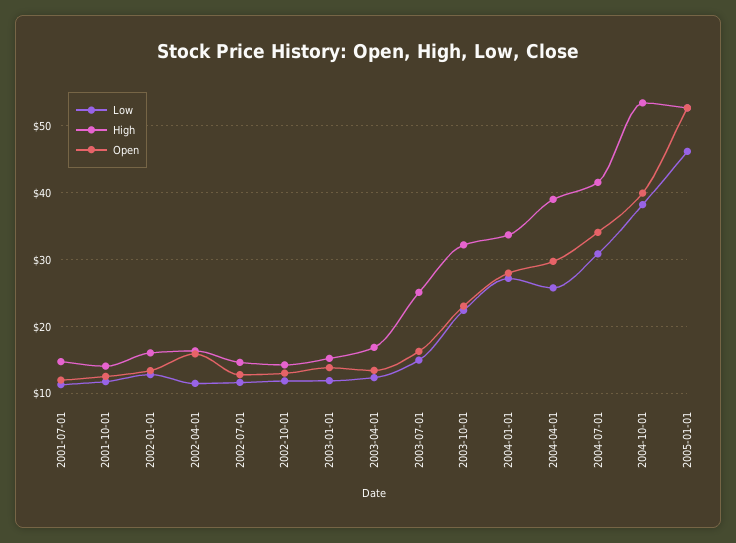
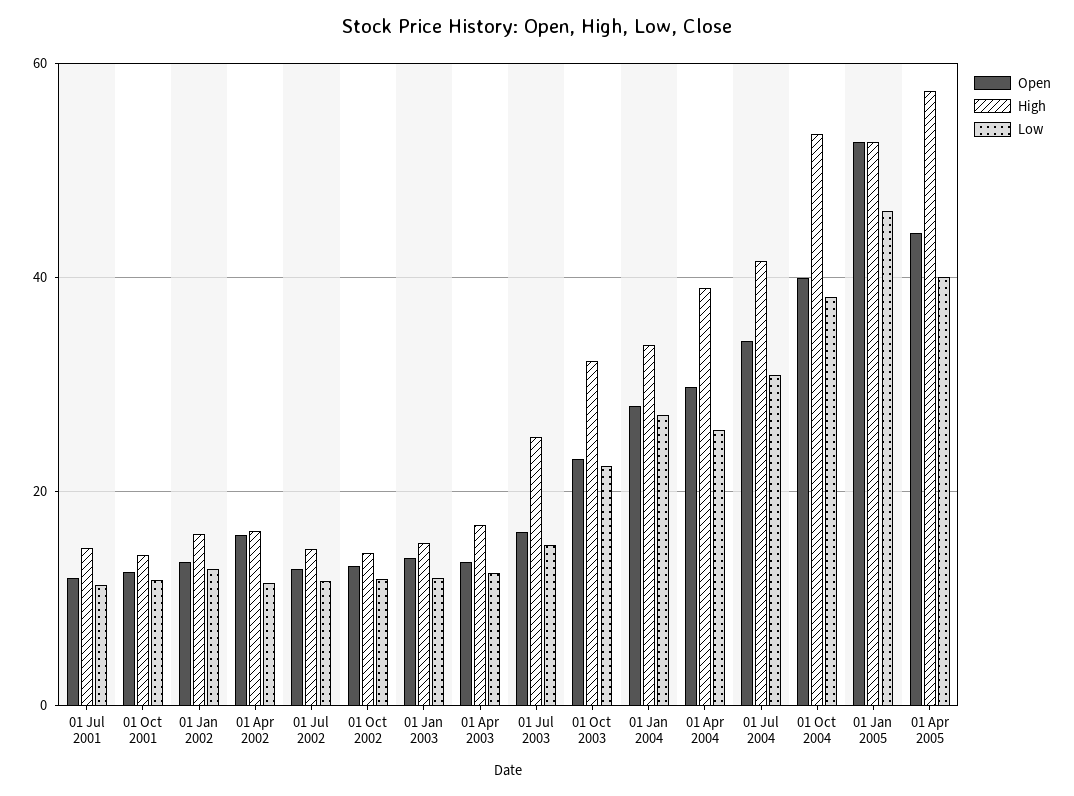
Open, 01 Apr 2005: none -> 44
High, 01 Apr 2005: none -> 58
Low, 01 Apr 2005: none -> 40

